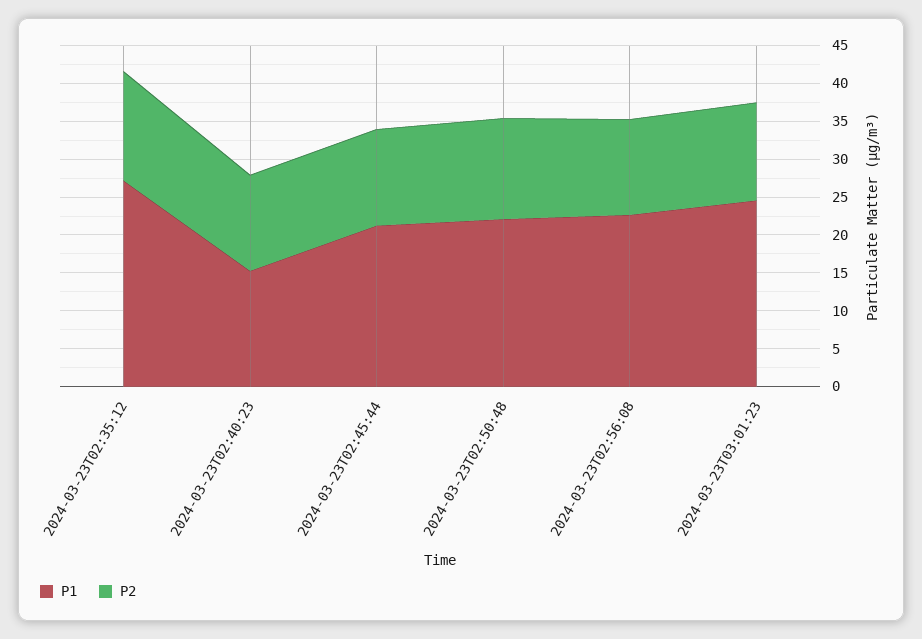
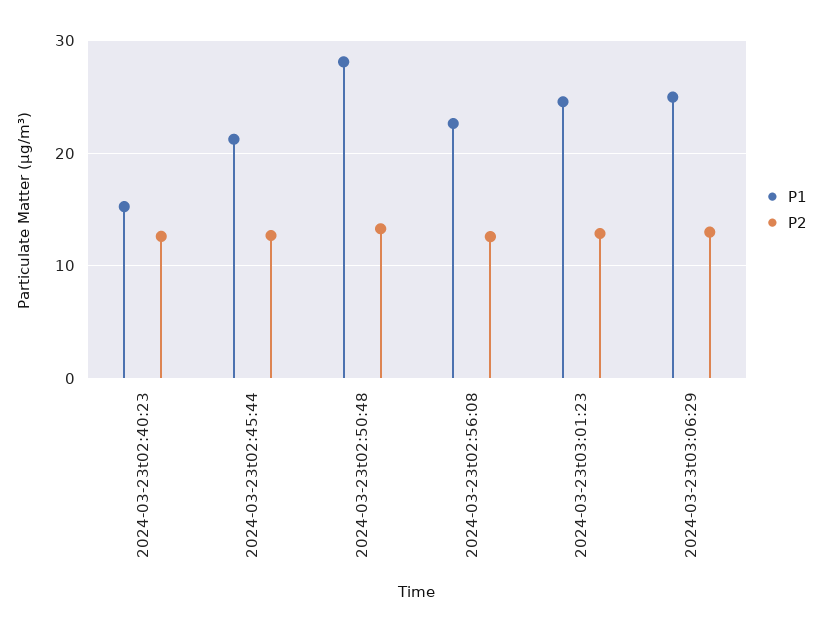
P1, 2024-03-23T02:35:12: 27.5 -> none
P2, 2024-03-23T02:35:12: 15 -> none
P1, 2024-03-23T02:50:48: 22.5 -> 28
P1, 2024-03-23t03:06:29: none -> 25
P2, 2024-03-23t03:06:29: none -> 13

